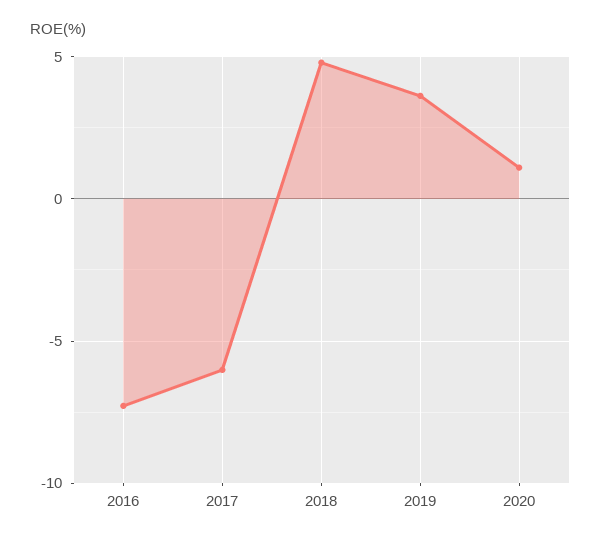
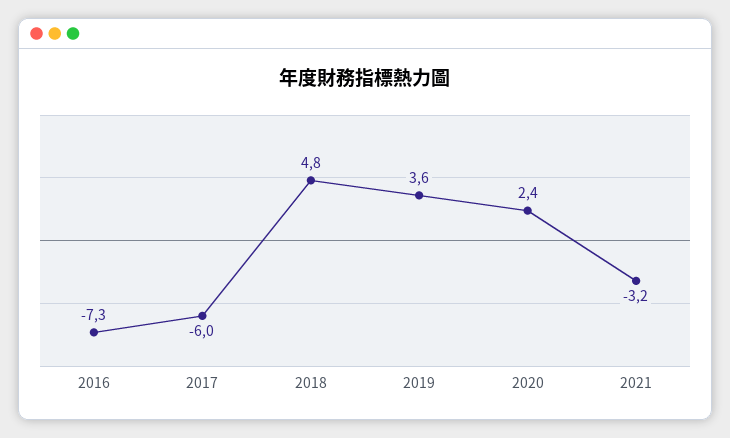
2020: 1 -> 2.4
2021: none -> -3.2

